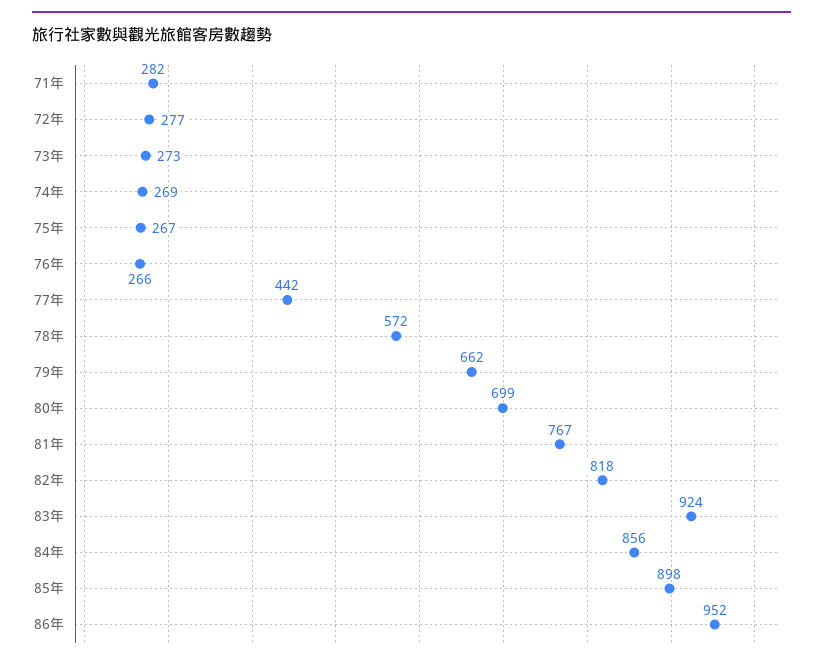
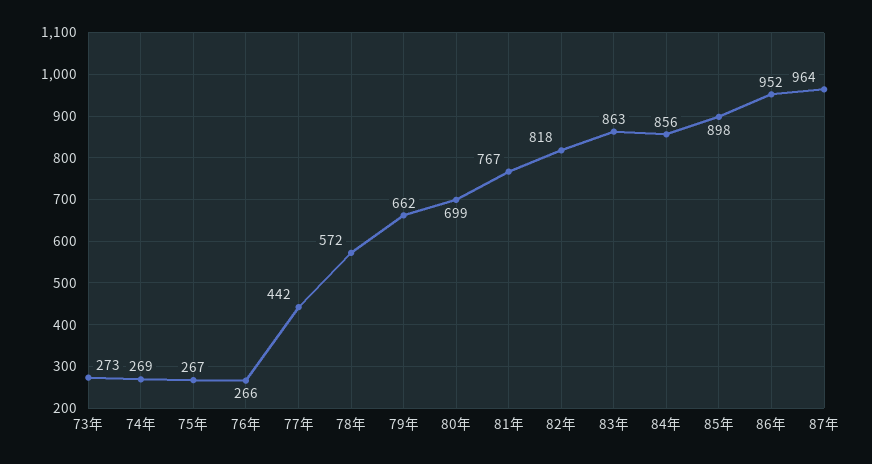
71年: 282 -> none
72年: 277 -> none
83年: 924 -> 863
87年: none -> 964

